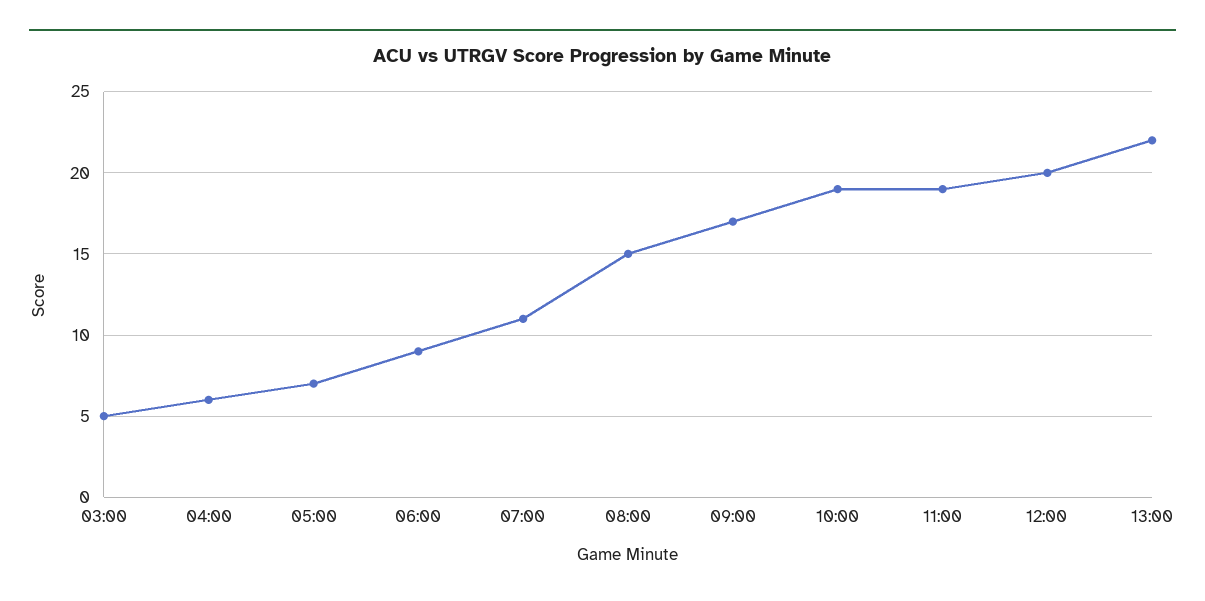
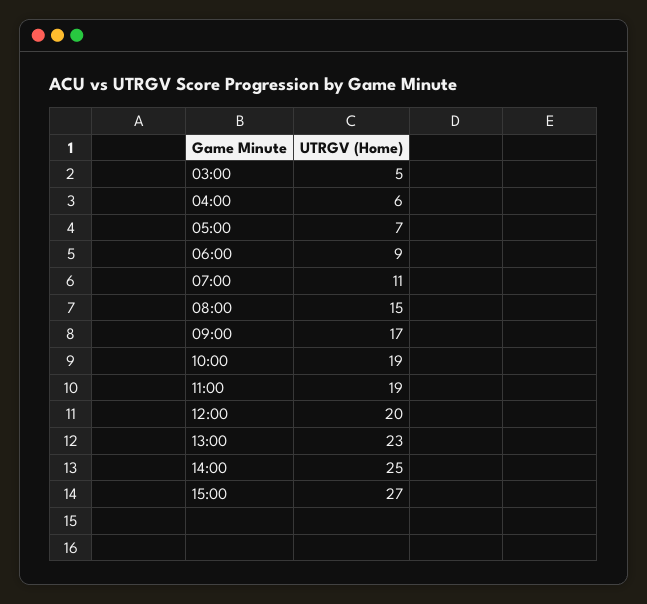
13:00: 22 -> 23
14:00: none -> 25
15:00: none -> 27

